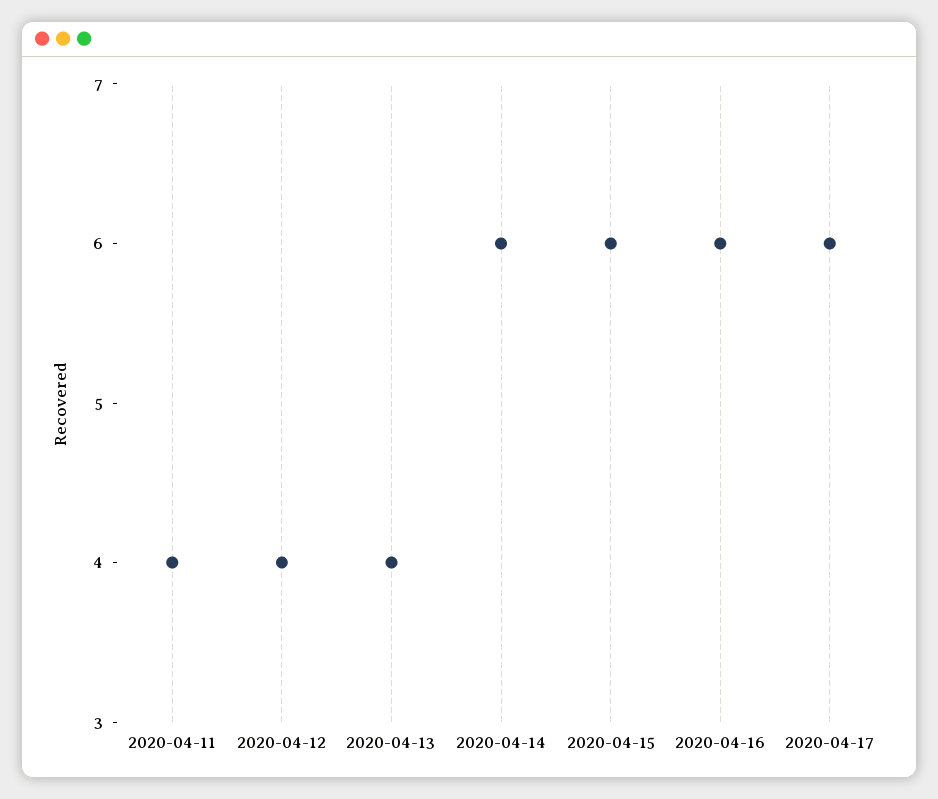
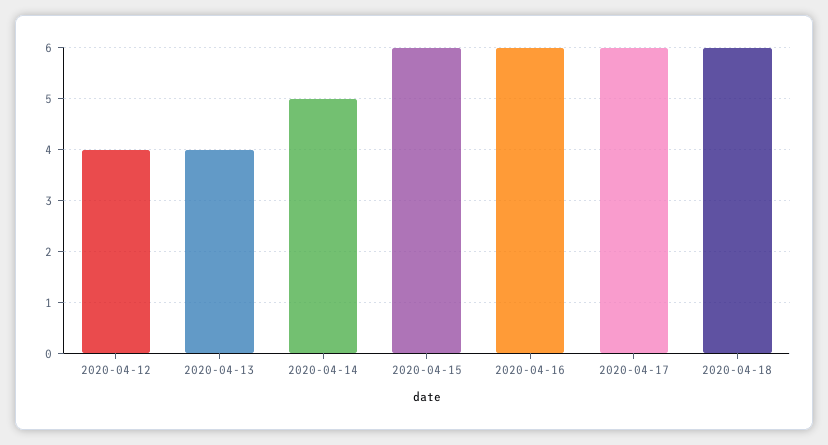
2020-04-11: 4 -> none
2020-04-14: 6 -> 5
2020-04-18: none -> 6

